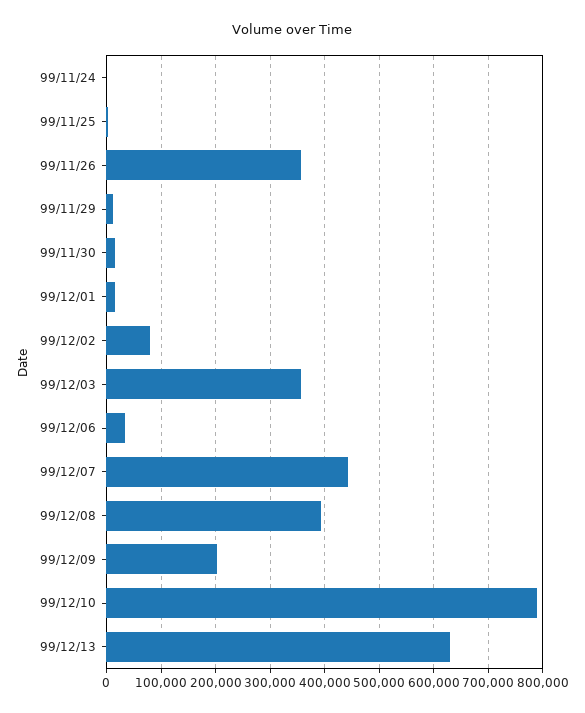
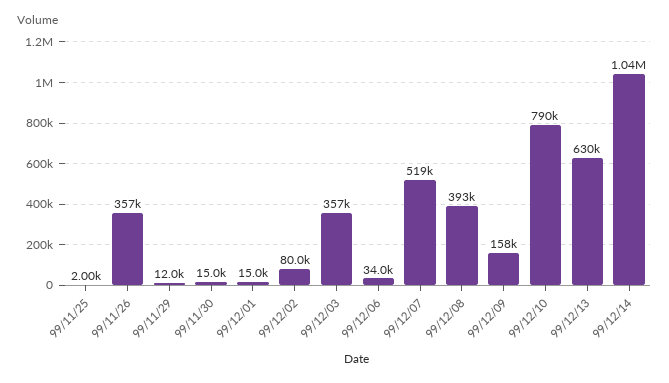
99/11/24: 0 -> none
99/12/07: 440000 -> 519000
99/12/09: 200000 -> 158000
99/12/14: none -> 1040000

